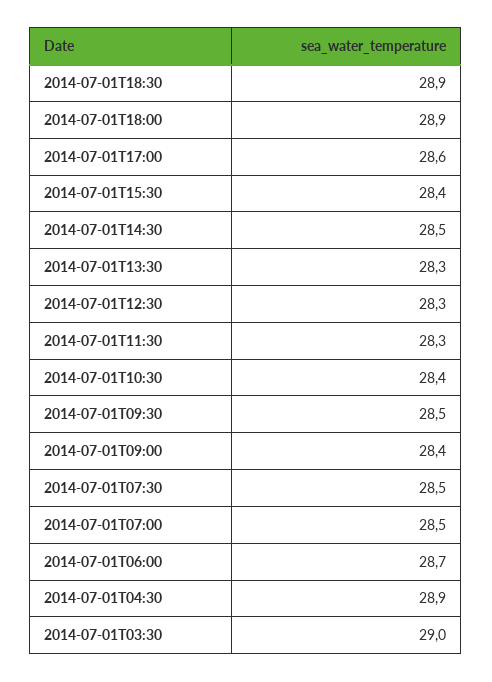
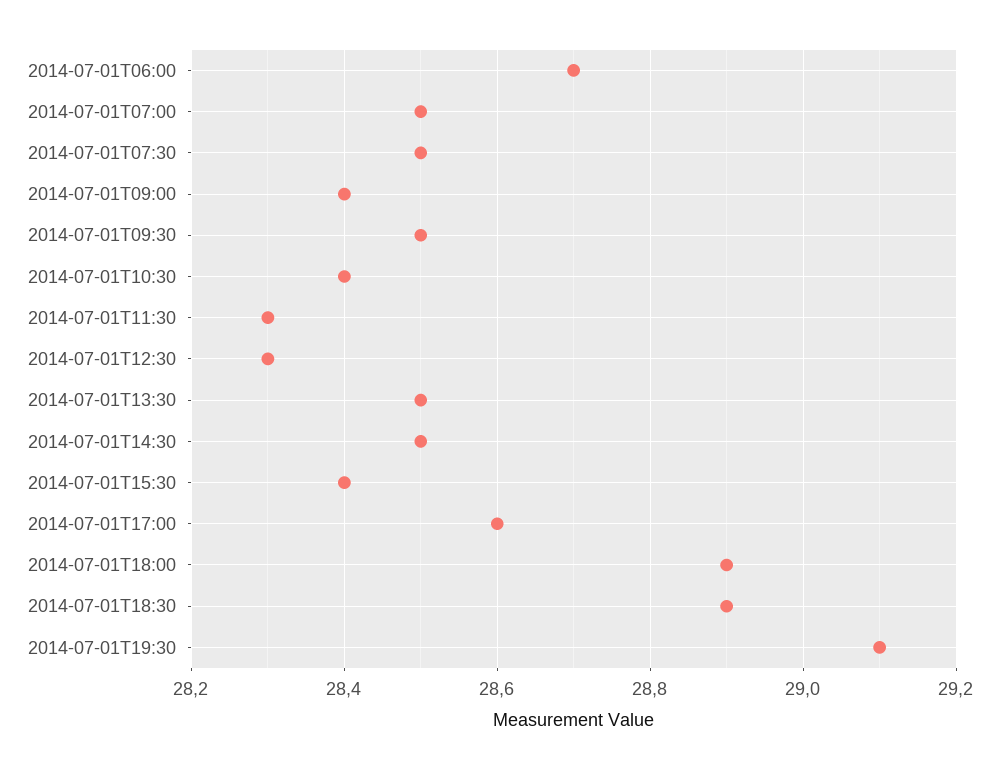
2014-07-01T13:30: 28.3 -> 28.5
2014-07-01T04:30: 28.9 -> none
2014-07-01T03:30: 29 -> none
2014-07-01T19:30: none -> 29.1

